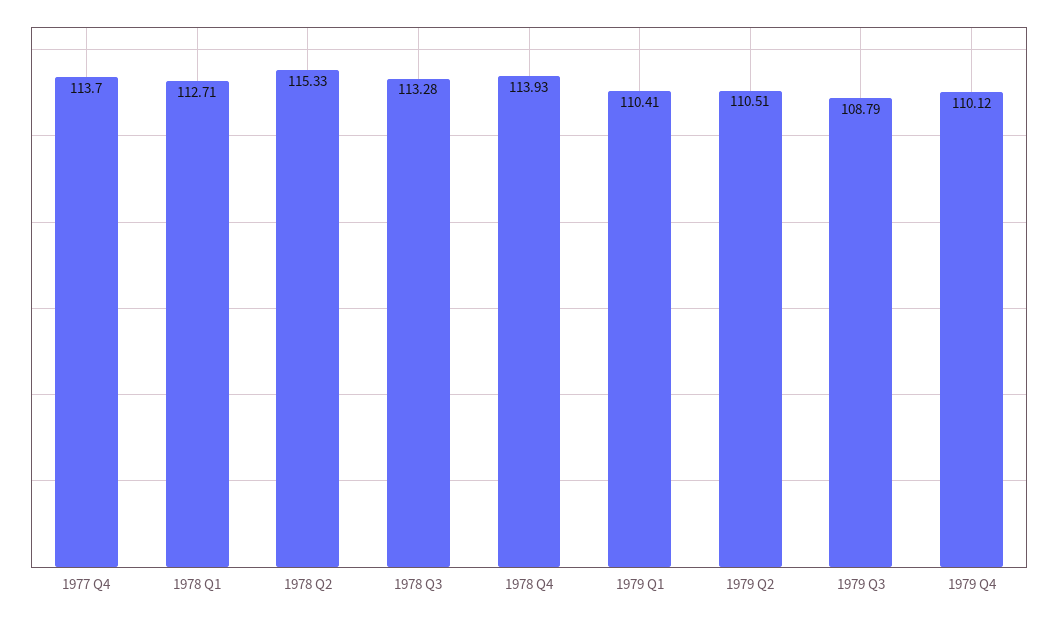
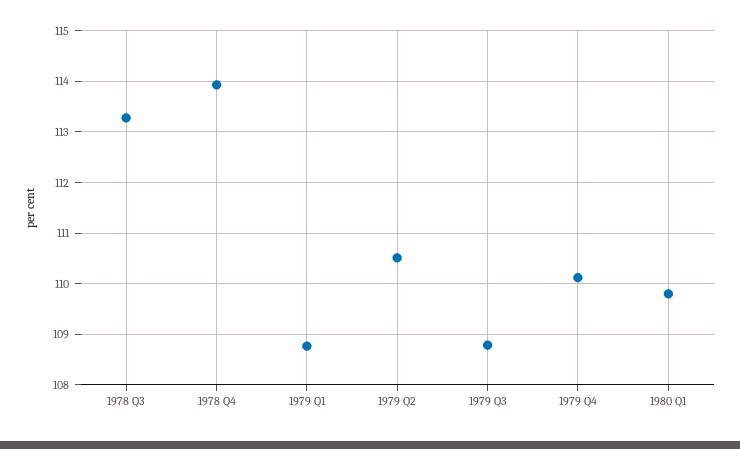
1977 Q4: 113.7 -> none
1978 Q1: 112.71 -> none
1978 Q2: 115.33 -> none
1979 Q1: 110.41 -> 108.8
1980 Q1: none -> 109.8

